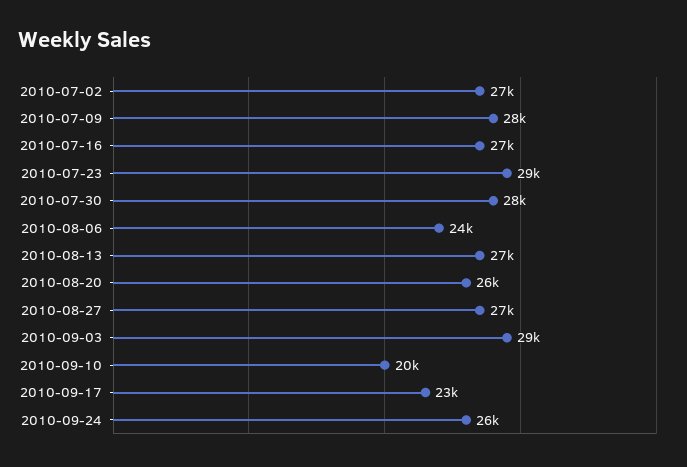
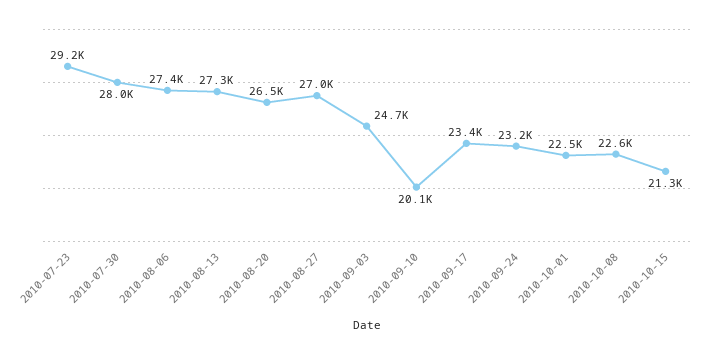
2010-07-02: 27000 -> none
2010-07-09: 28000 -> none
2010-07-16: 27000 -> none
2010-08-06: 24000 -> 27400
2010-09-03: 29000 -> 24700
2010-09-24: 26000 -> 23200
2010-10-01: none -> 22500
2010-10-08: none -> 22600
2010-10-15: none -> 21300

